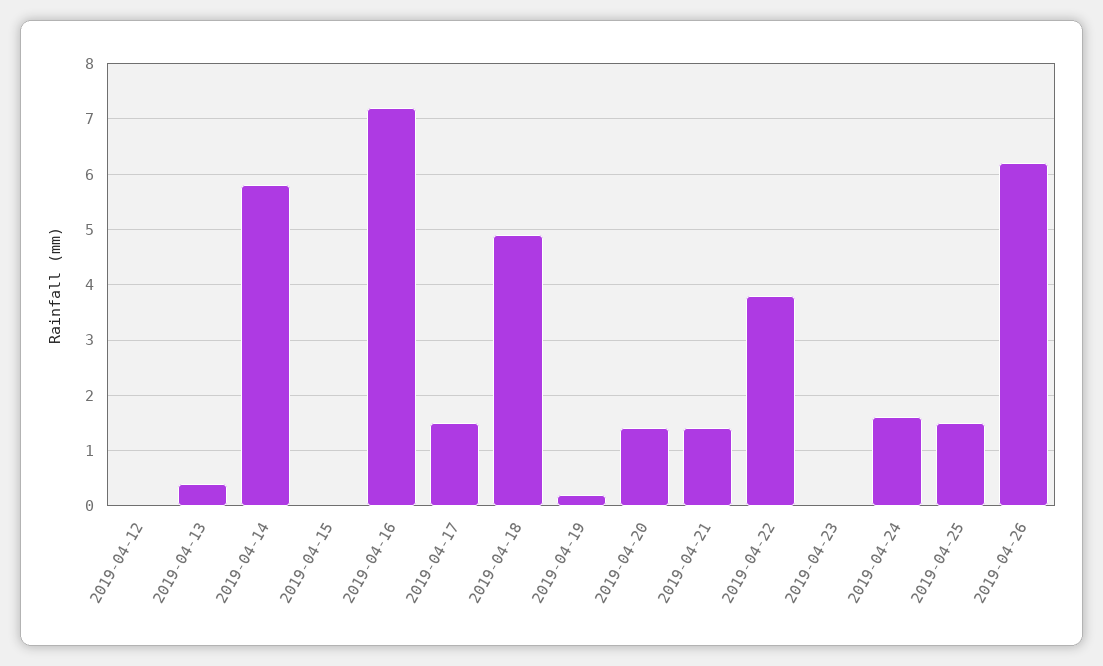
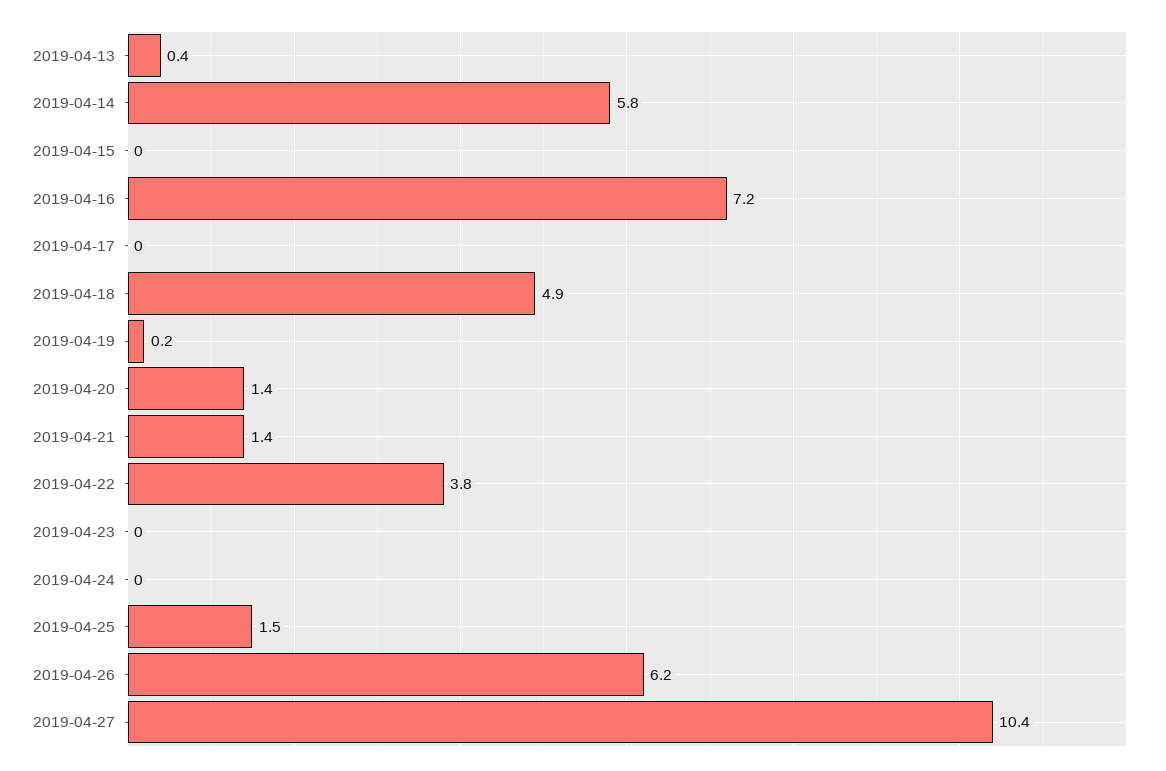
2019-04-12: 0 -> none
2019-04-17: 1.5 -> 0
2019-04-24: 1.5 -> 0
2019-04-27: none -> 10.4

